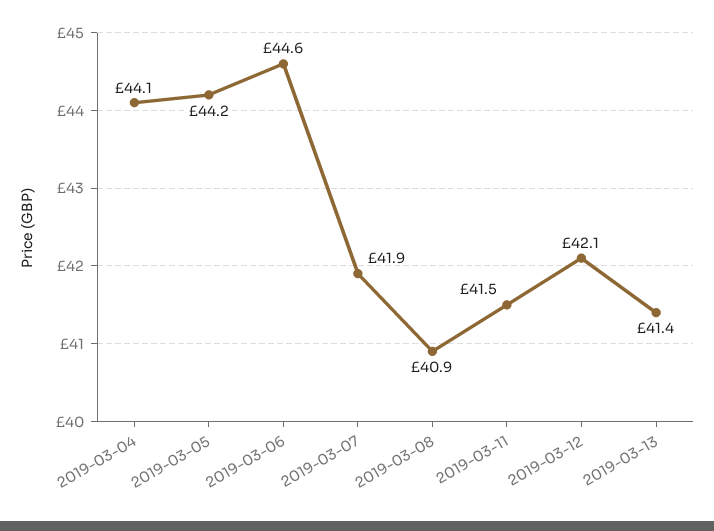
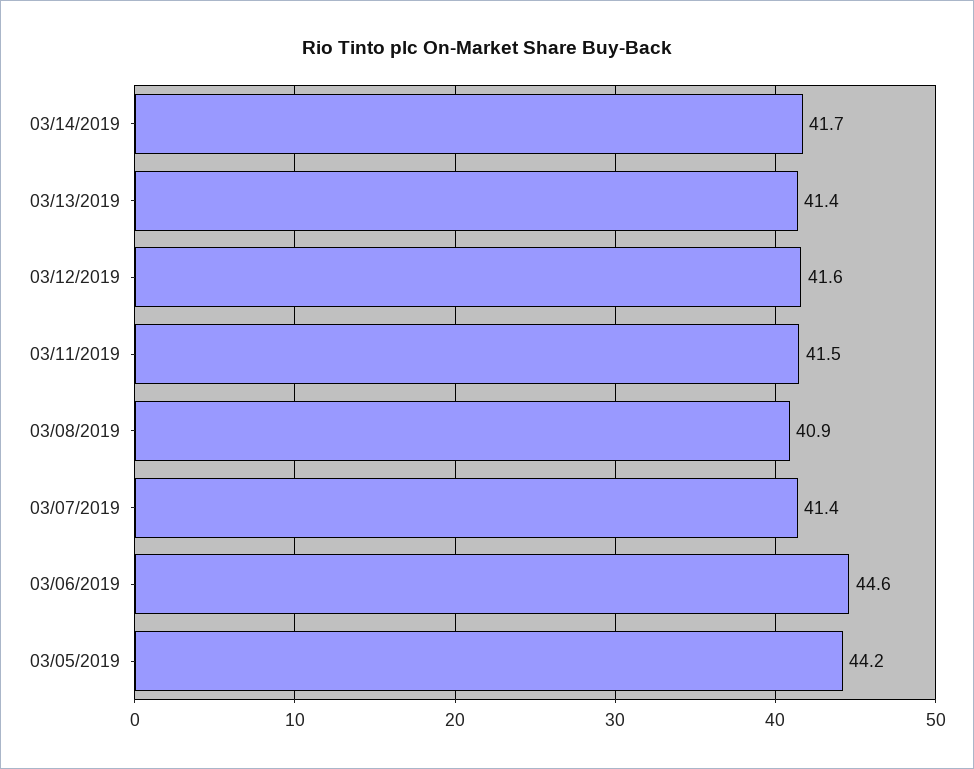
2019-03-04: 44.1 -> none
2019-03-07: 41.9 -> 41.4
2019-03-12: 42.1 -> 41.6
03/14/2019: none -> 41.7

